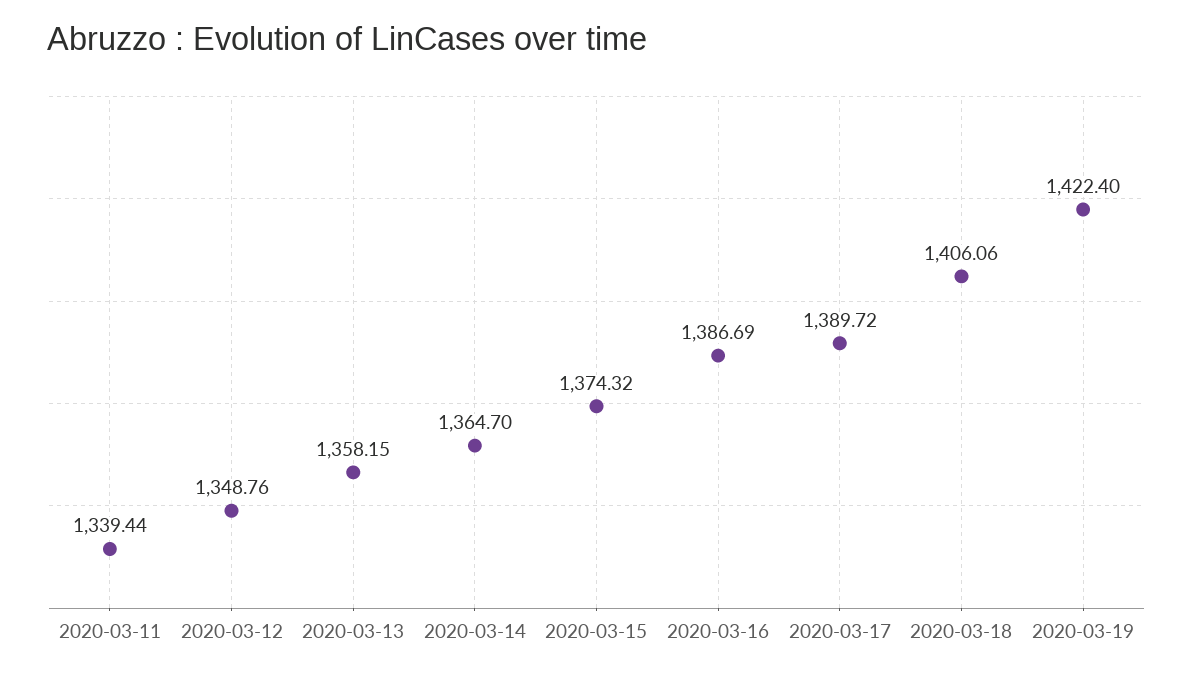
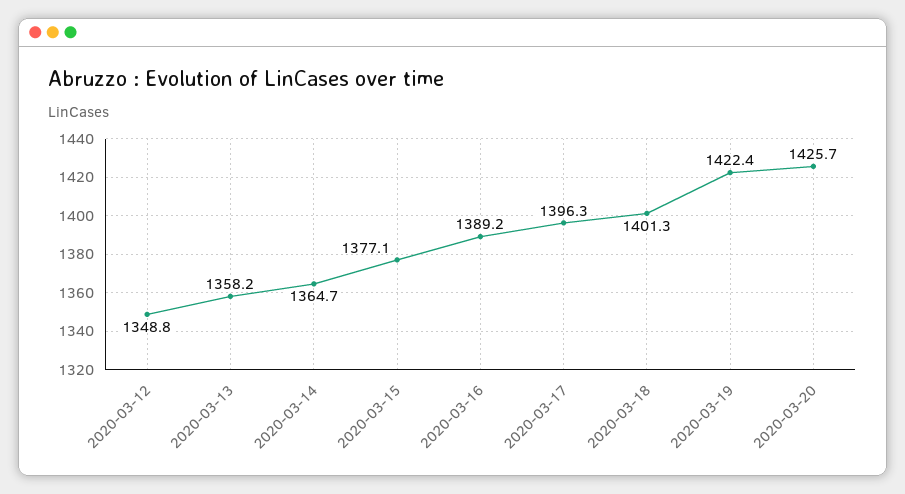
2020-03-11: 1339.44 -> none
2020-03-15: 1374.32 -> 1377.1
2020-03-16: 1386.69 -> 1389.2
2020-03-17: 1389.72 -> 1396.3
2020-03-18: 1406.06 -> 1401.3
2020-03-20: none -> 1425.7

